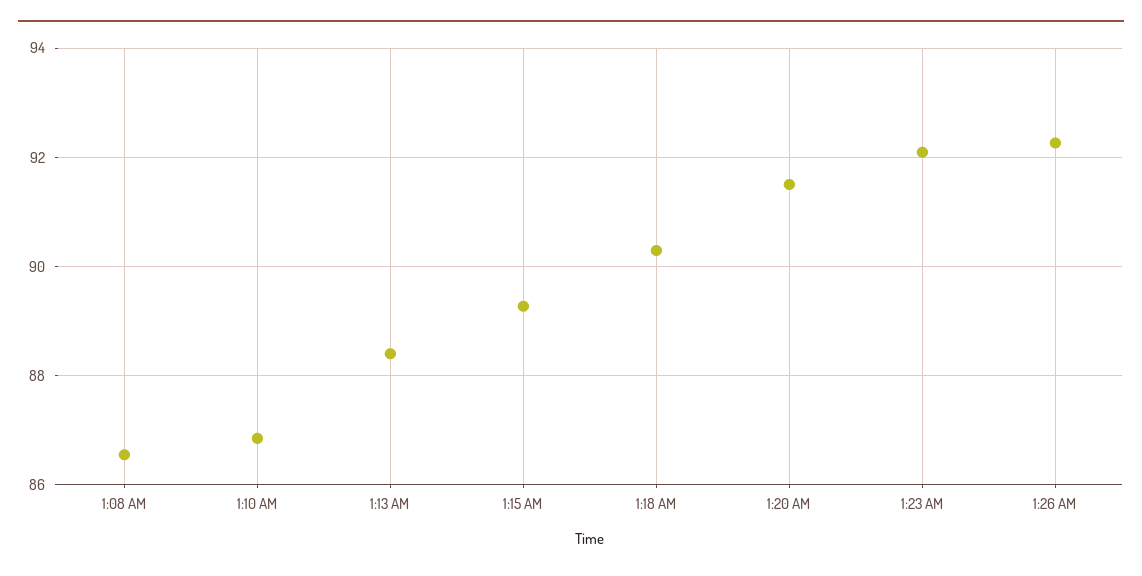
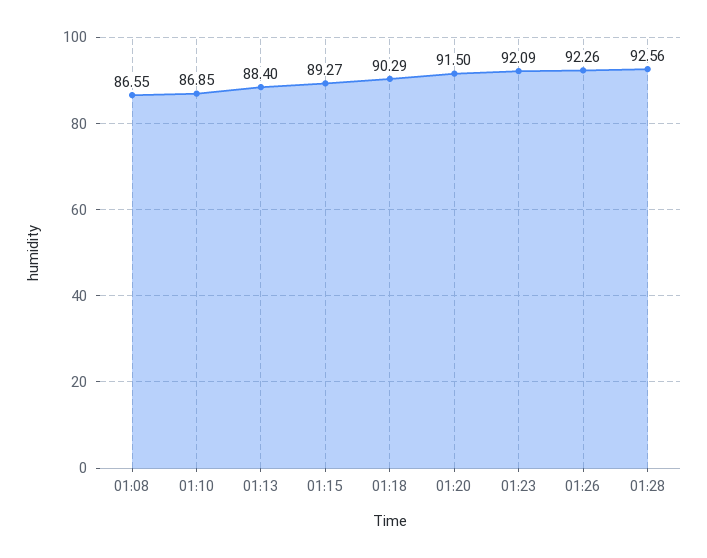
01:28: none -> 92.56

